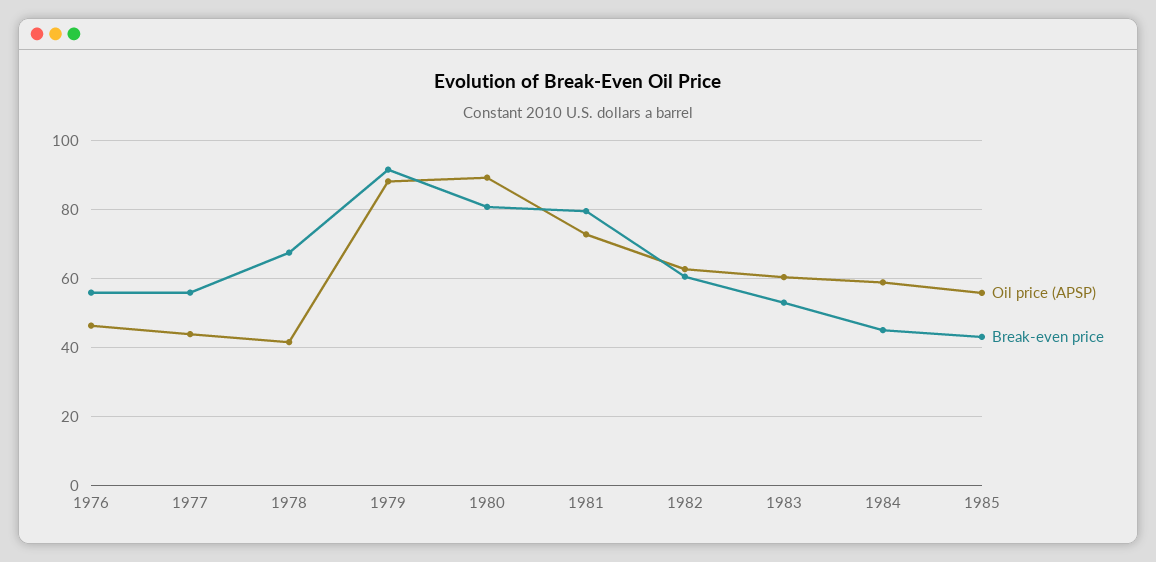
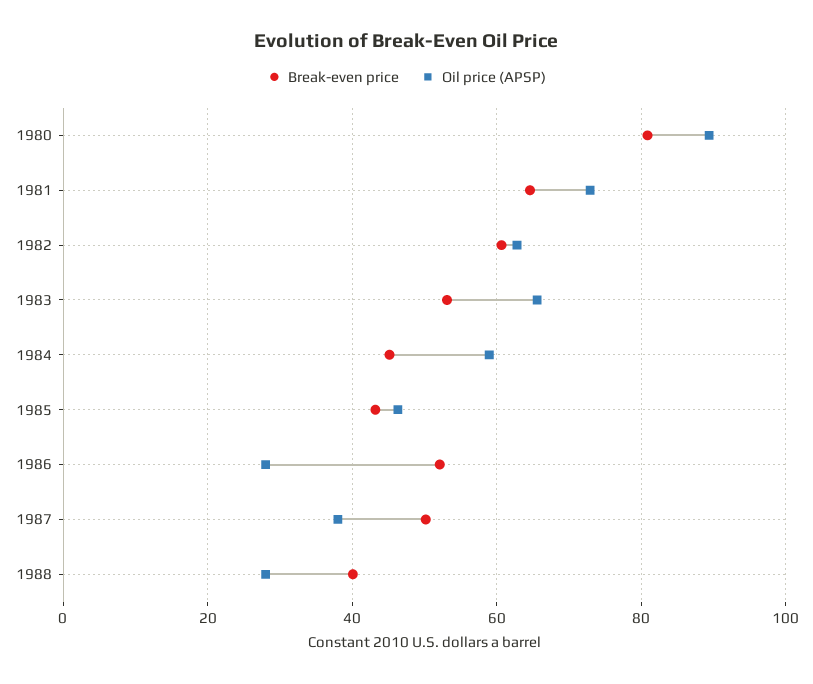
Oil price (APSP), 1976: 46 -> none
Break-even price, 1976: 56 -> none
Oil price (APSP), 1977: 44 -> none
Break-even price, 1977: 56 -> none
Oil price (APSP), 1978: 42 -> none
Break-even price, 1978: 68 -> none
Oil price (APSP), 1979: 88 -> none
Break-even price, 1979: 92 -> none
Break-even price, 1981: 80 -> 64
Oil price (APSP), 1983: 60 -> 66
Oil price (APSP), 1985: 56 -> 46
Break-even price, 1986: none -> 52
Oil price (APSP), 1986: none -> 28
Break-even price, 1987: none -> 50
Oil price (APSP), 1987: none -> 38
Break-even price, 1988: none -> 40
Oil price (APSP), 1988: none -> 28

